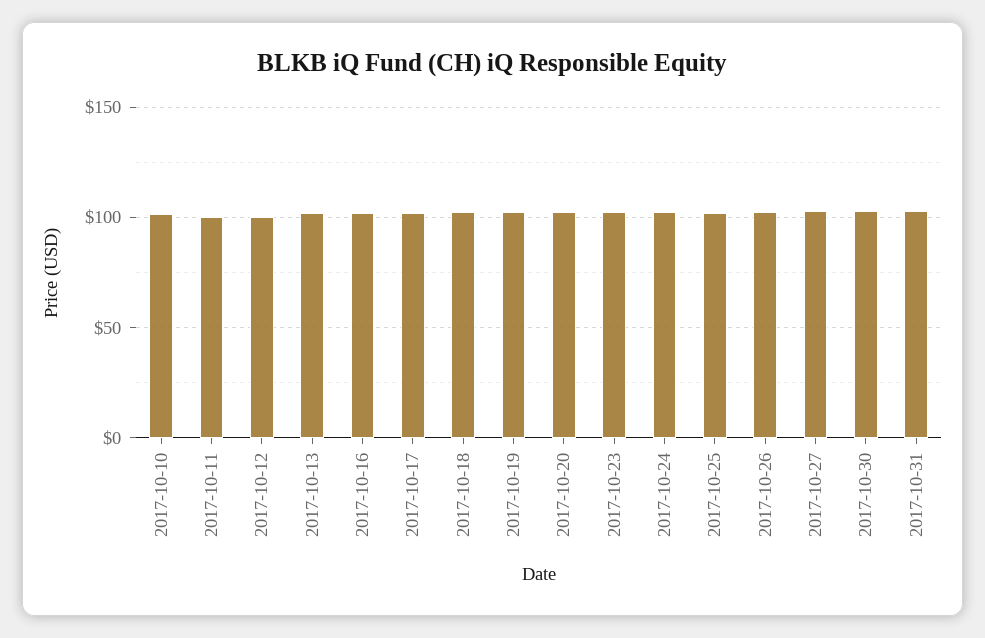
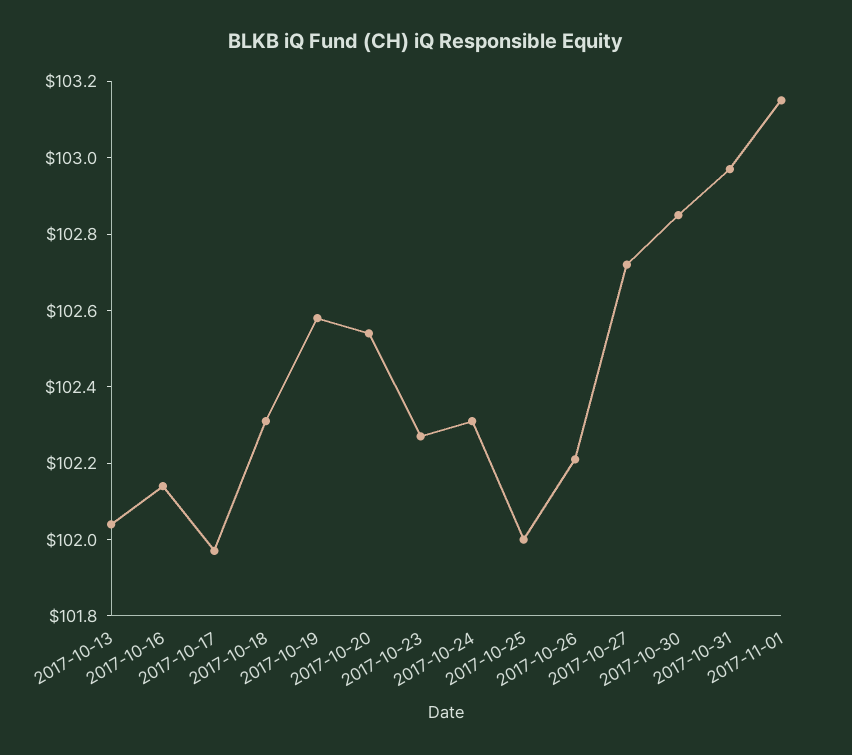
2017-10-10: 100 -> none
2017-10-11: 100 -> none
2017-10-12: 100 -> none
2017-11-01: none -> 103.15

